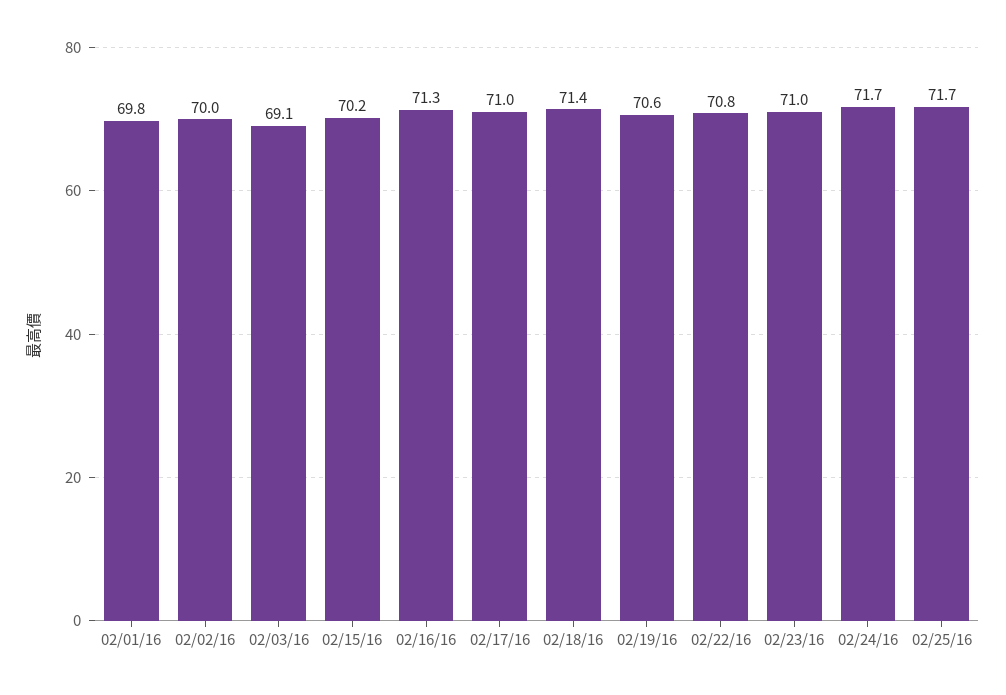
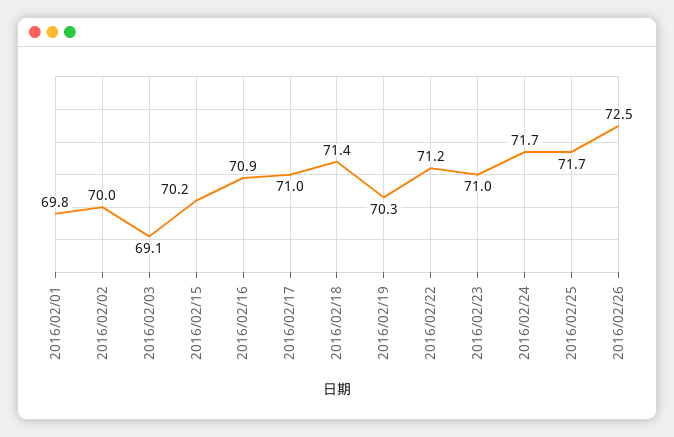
02/16/16: 71.3 -> 70.9
02/19/16: 70.6 -> 70.3
02/22/16: 70.8 -> 71.2
2016/02/26: none -> 72.5

